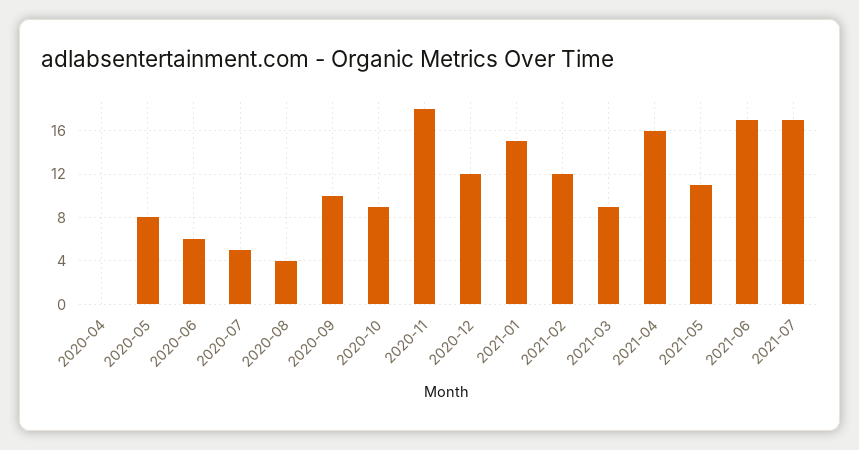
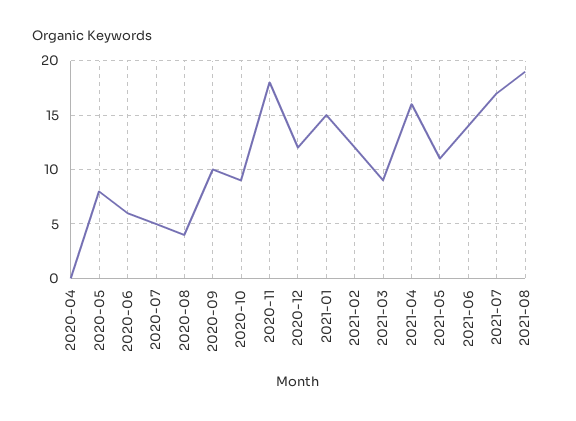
2021-06: 17 -> 14
2021-08: none -> 19

